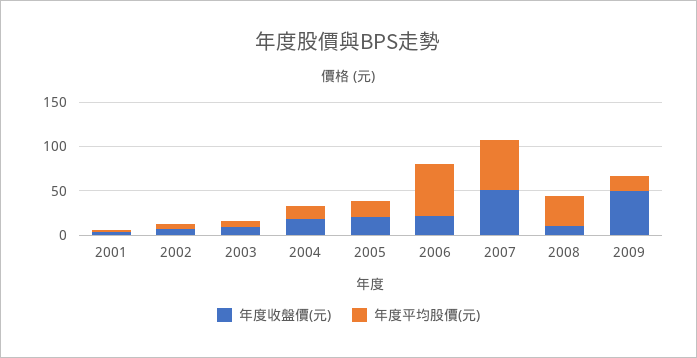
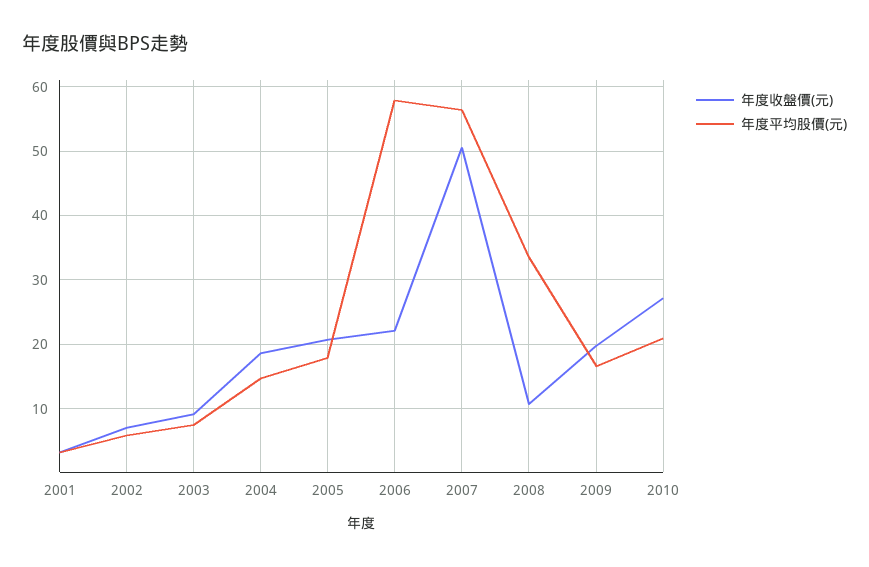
年度收盤價(元), 2009: 50 -> 20
年度收盤價(元), 2010: none -> 27
年度平均股價(元), 2010: none -> 21

